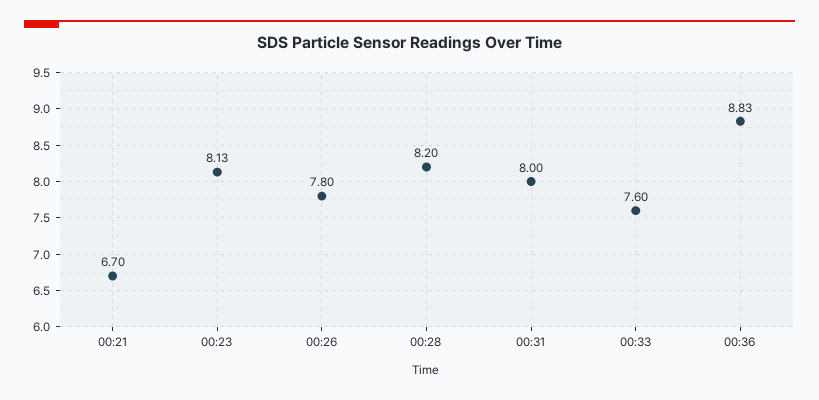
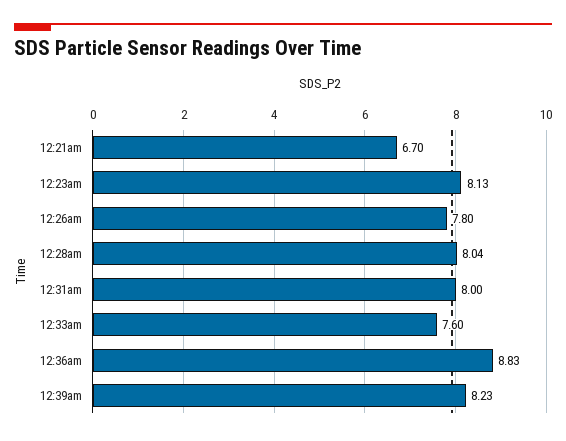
00:28: 8.2 -> 8.04
12:39am: none -> 8.23

